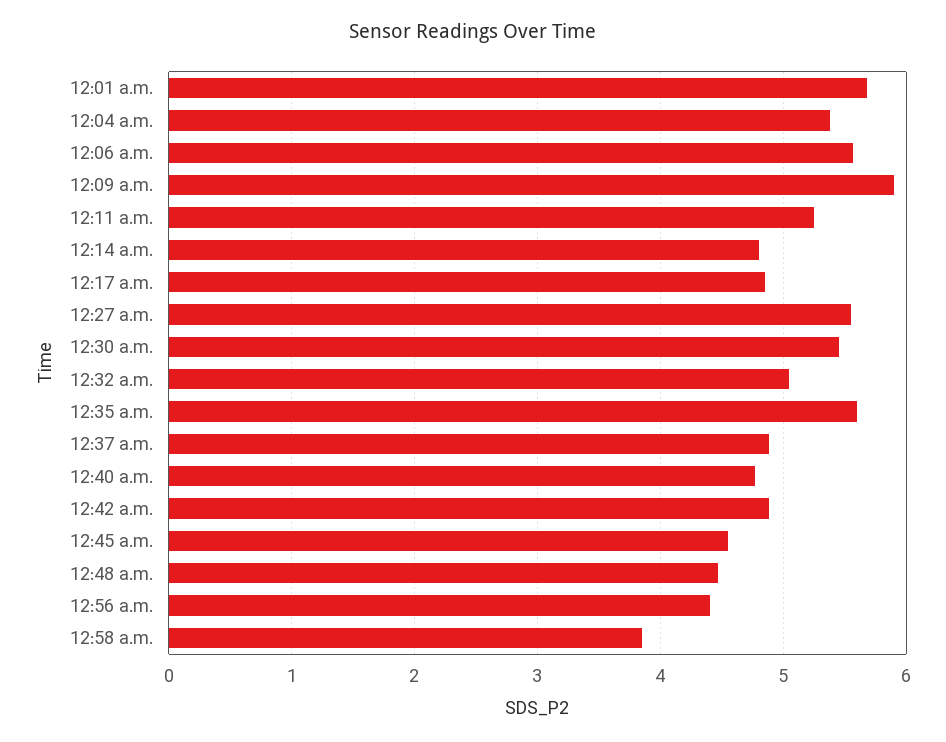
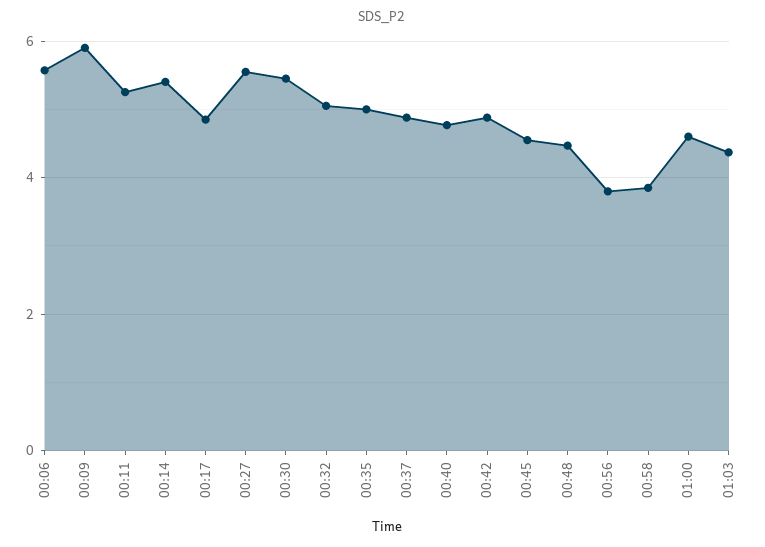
12:01 a.m.: 5.7 -> none
12:04 a.m.: 5.4 -> none
12:14 a.m.: 4.8 -> 5.4
12:35 a.m.: 5.6 -> 5
12:56 a.m.: 4.4 -> 3.8
01:00: none -> 4.6
01:03: none -> 4.4

